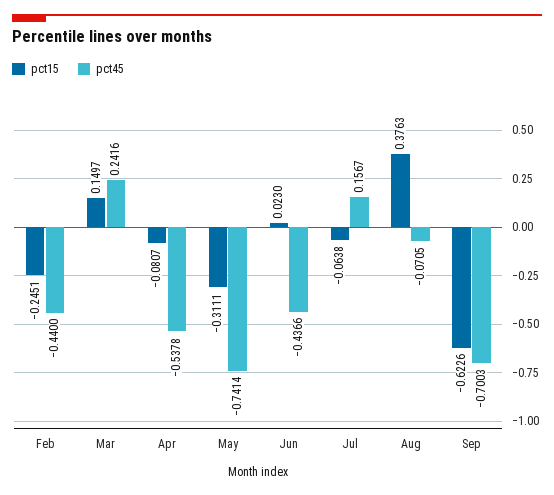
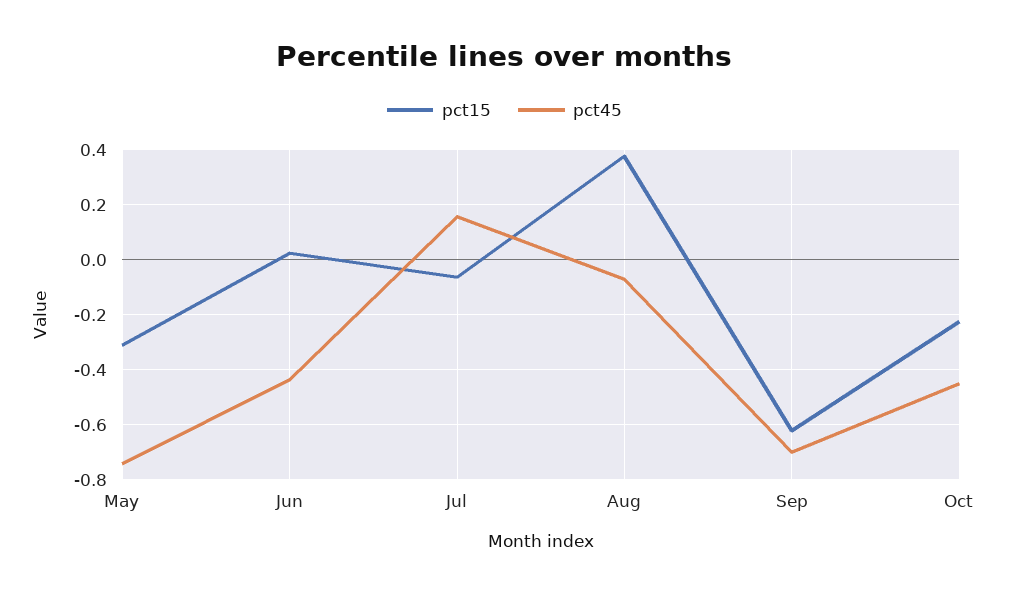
pct15, Feb: -0.2451 -> none
pct45, Feb: -0.44 -> none
pct15, Mar: 0.1497 -> none
pct45, Mar: 0.2416 -> none
pct15, Apr: -0.0807 -> none
pct45, Apr: -0.5378 -> none
pct15, Oct: none -> -0.225
pct45, Oct: none -> -0.45

